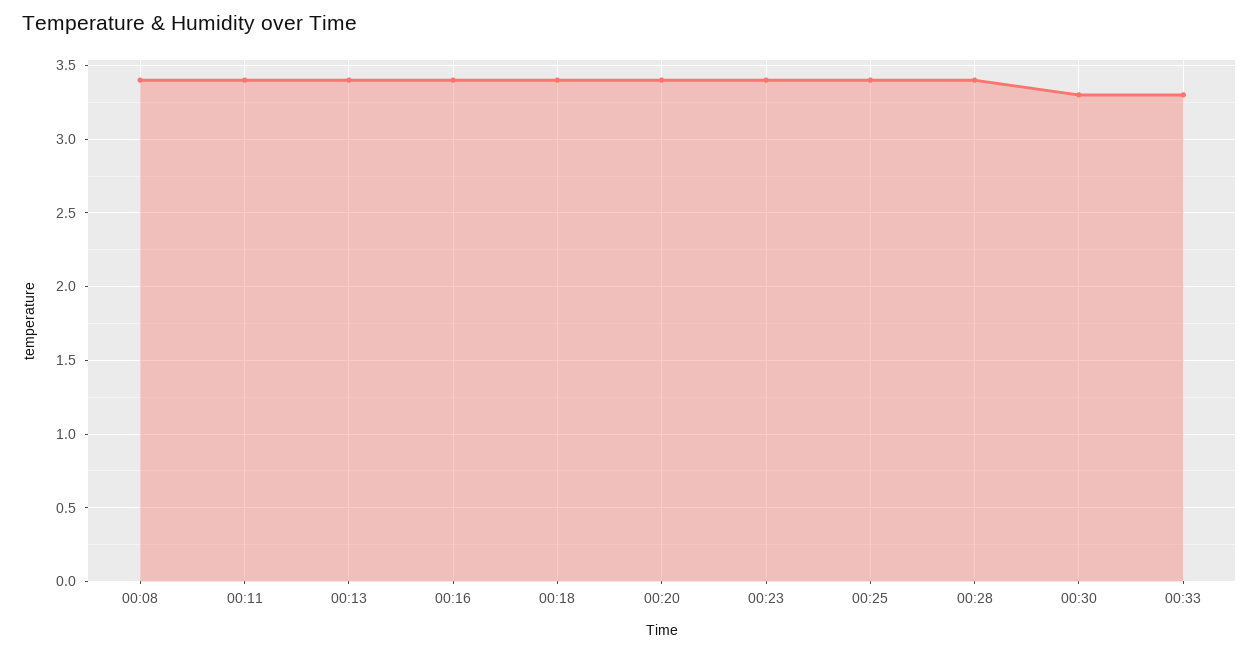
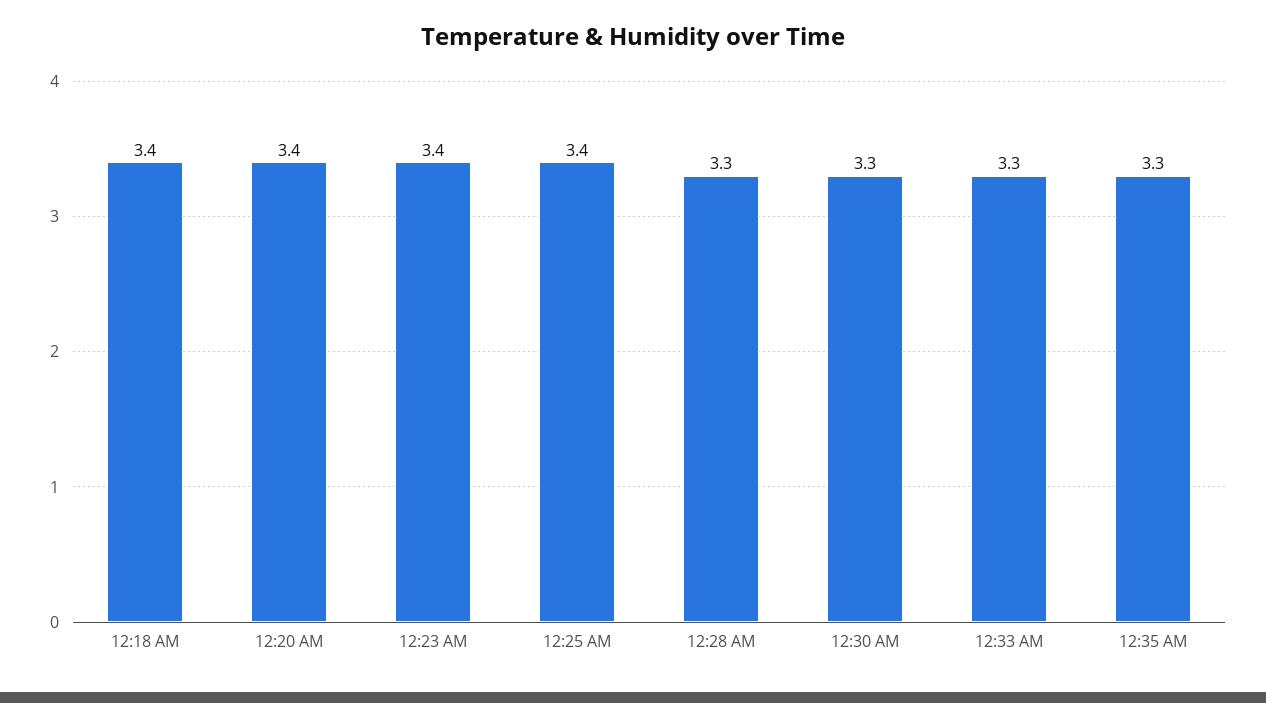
00:08: 3.4 -> none
00:11: 3.4 -> none
00:13: 3.4 -> none
00:16: 3.4 -> none
00:28: 3.4 -> 3.3
12:35 AM: none -> 3.3

